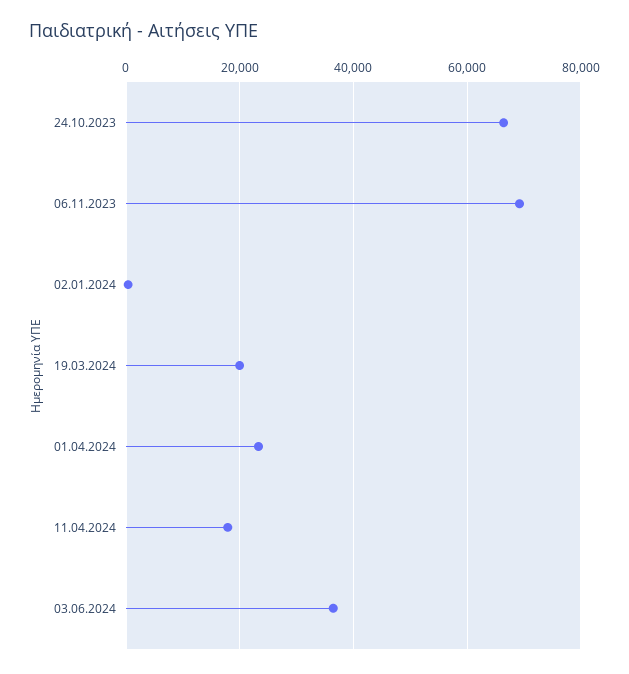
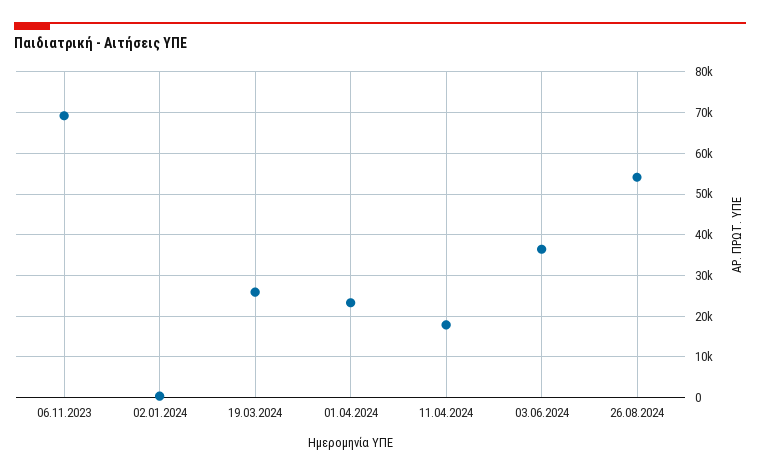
24.10.2023: 66000 -> none
19.03.2024: 20000 -> 26000
26.08.2024: none -> 54000

